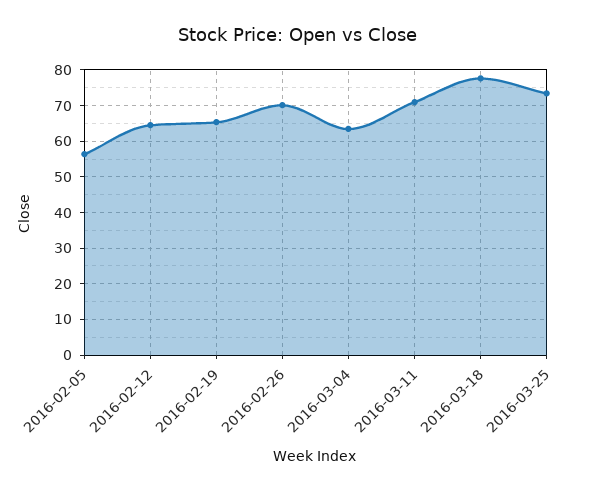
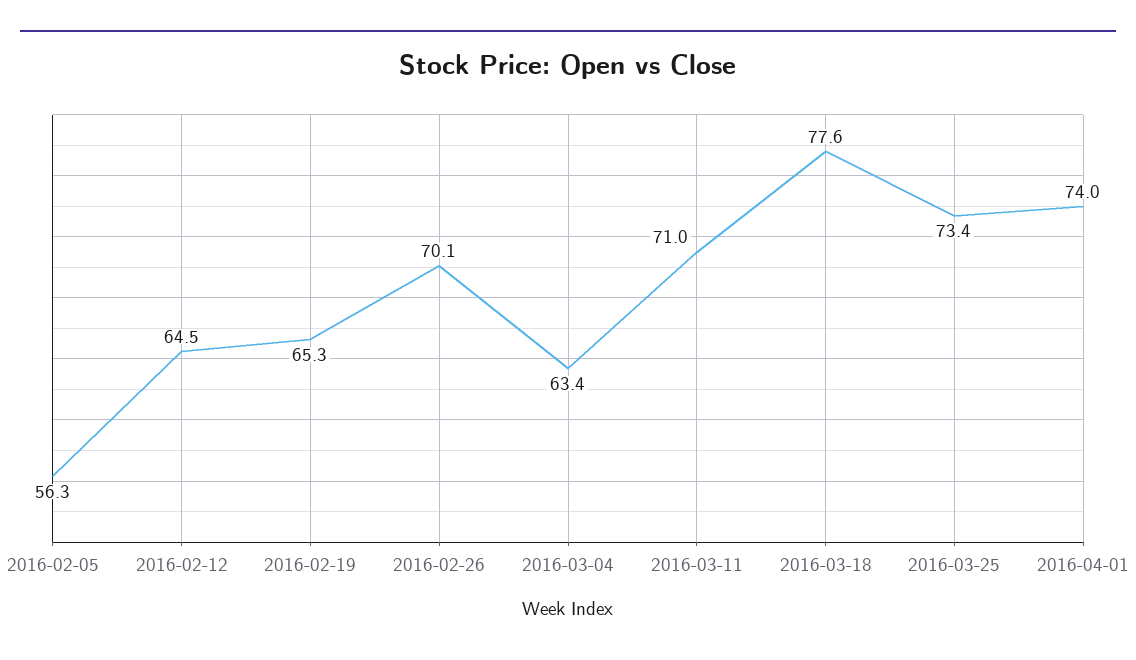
2016-04-01: none -> 74

